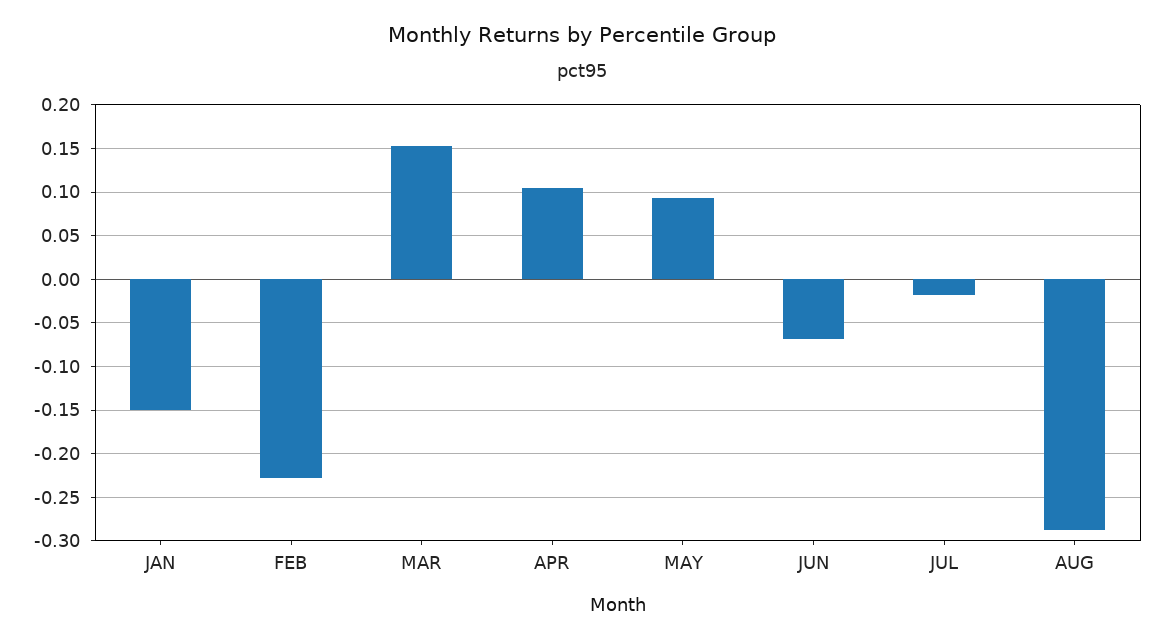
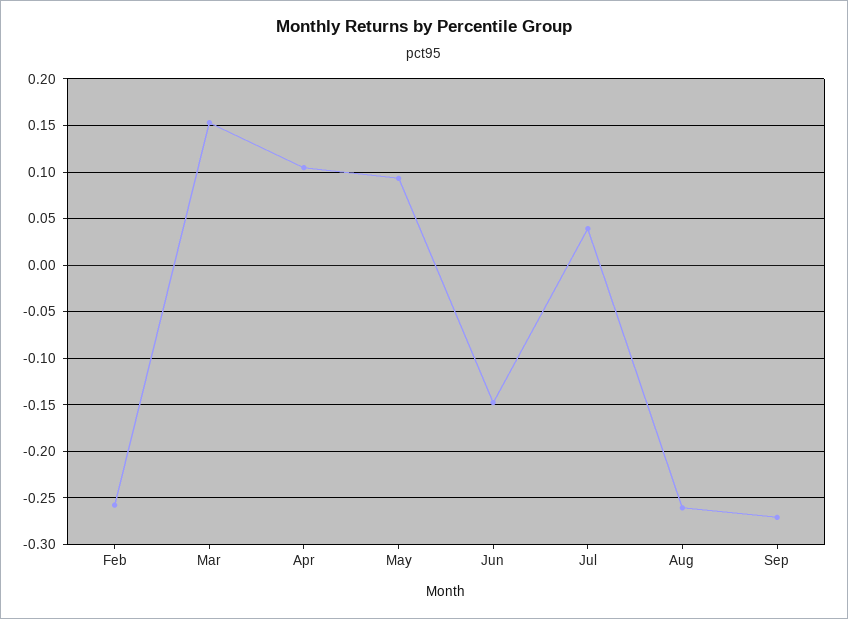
JAN: -0.15 -> none
FEB: -0.23 -> -0.26
JUN: -0.07 -> -0.15
JUL: -0.02 -> 0.04
AUG: -0.29 -> -0.26
Sep: none -> -0.27

